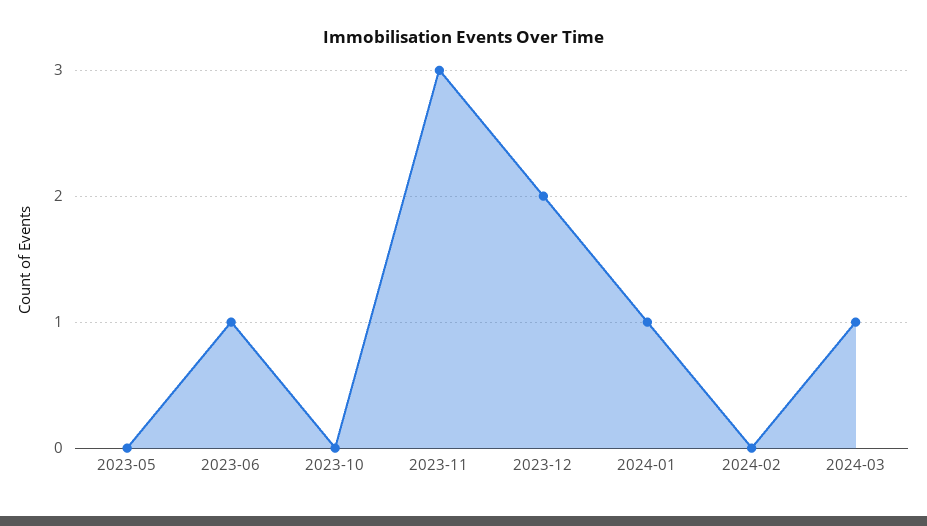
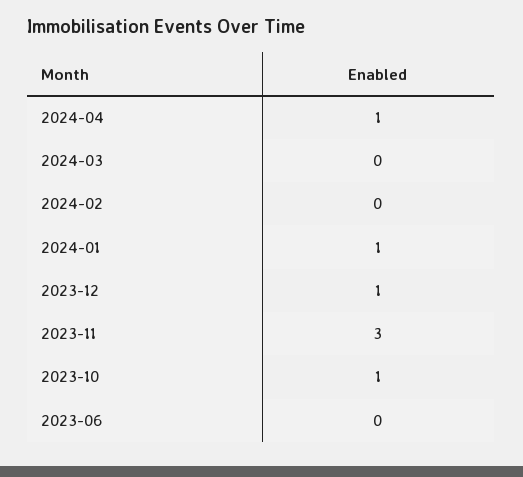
2023-05: 0 -> none
2023-06: 1 -> 0
2023-10: 0 -> 1
2023-12: 2 -> 1
2024-03: 1 -> 0
2024-04: none -> 1

